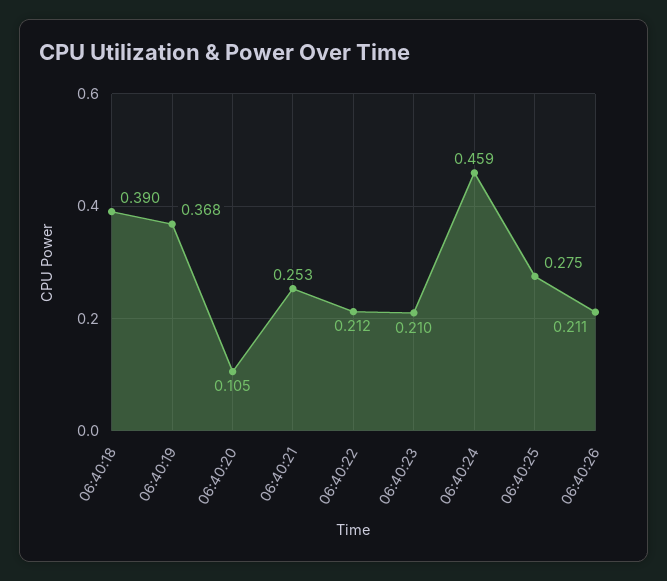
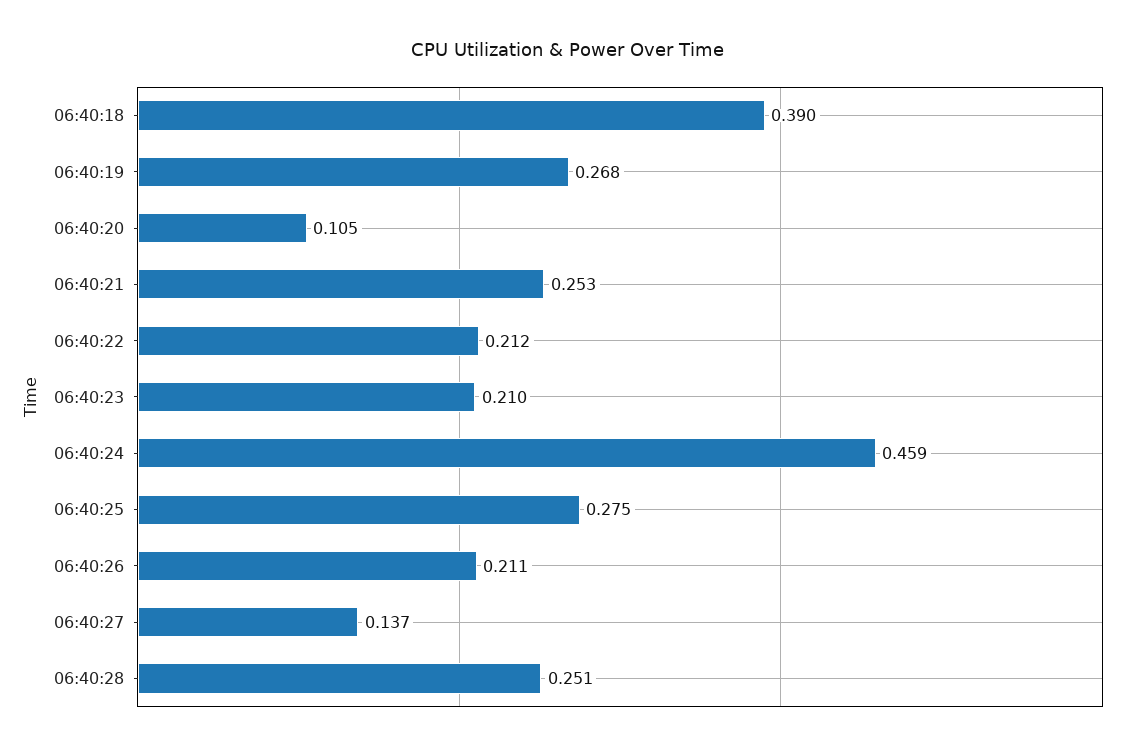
06:40:19: 0.368 -> 0.268
06:40:27: none -> 0.137
06:40:28: none -> 0.251

